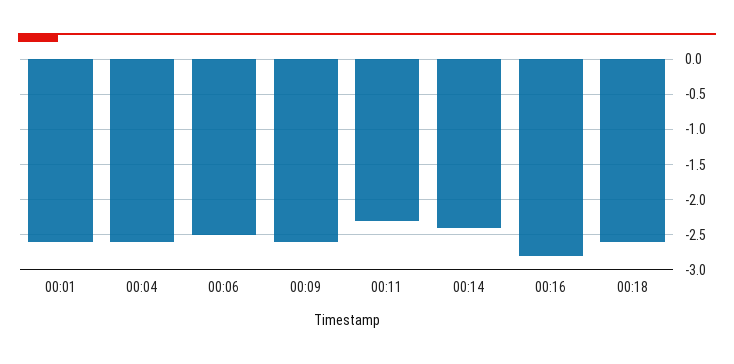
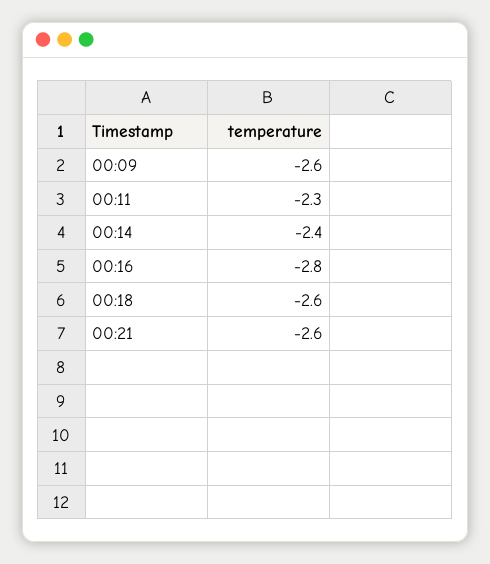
00:01: -2.6 -> none
00:04: -2.6 -> none
00:06: -2.5 -> none
00:21: none -> -2.6

